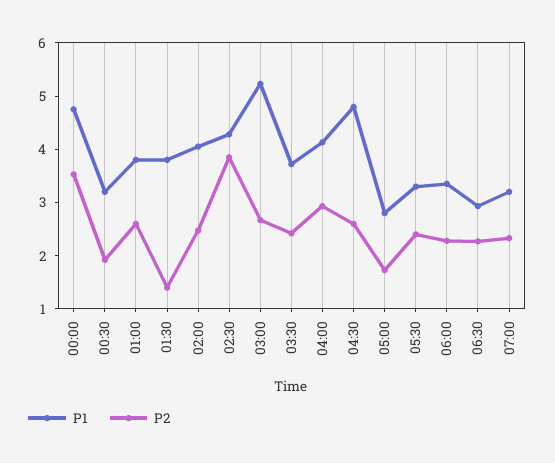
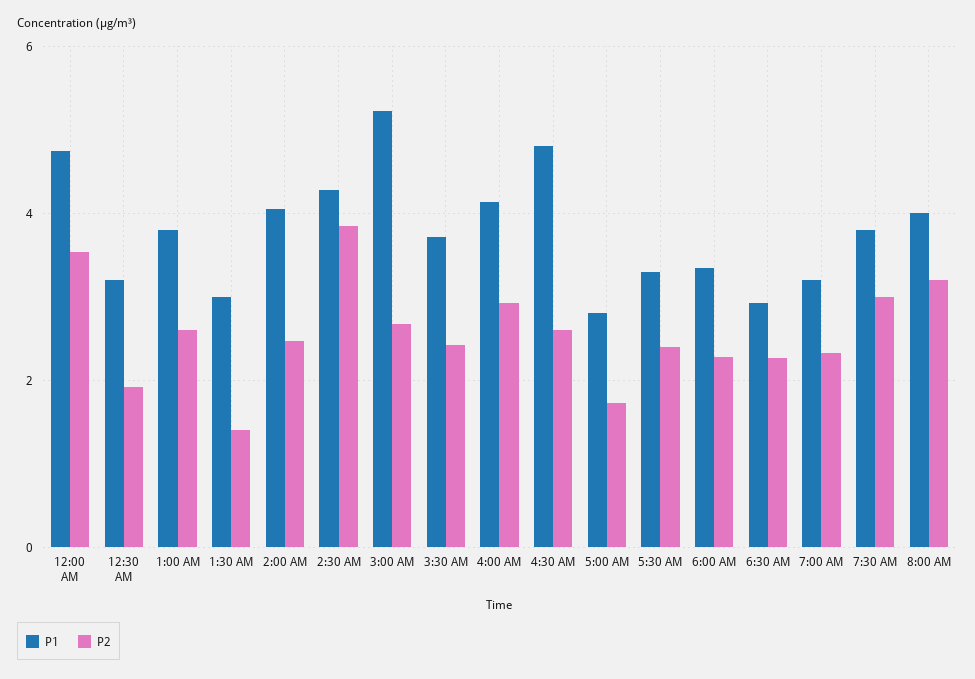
P1, 01:30: 3.8 -> 3
P1, 7:30 AM: none -> 3.8
P2, 7:30 AM: none -> 3
P1, 8:00 AM: none -> 4
P2, 8:00 AM: none -> 3.2

